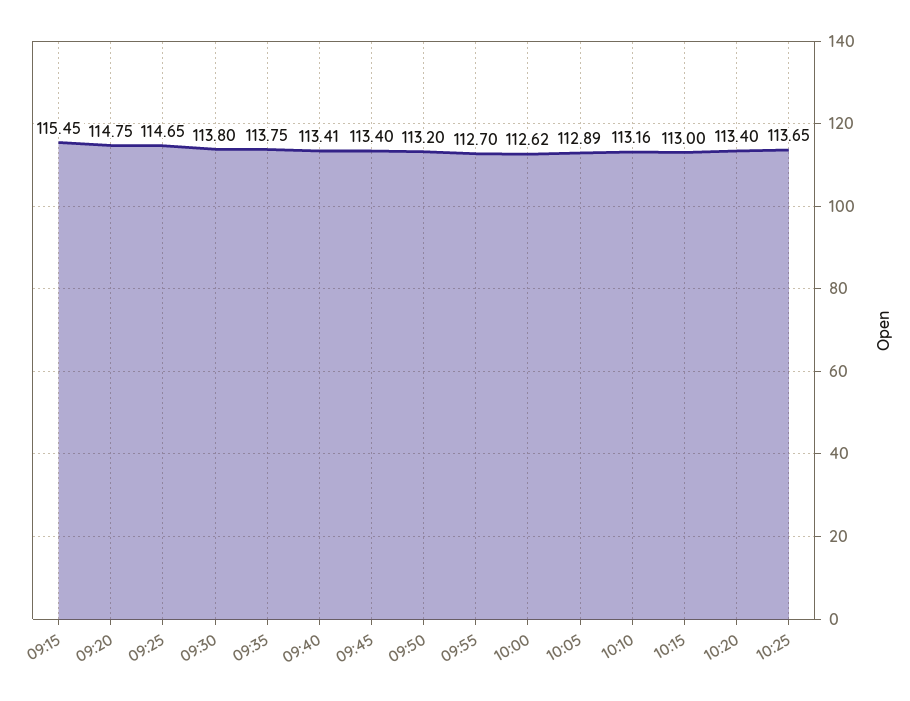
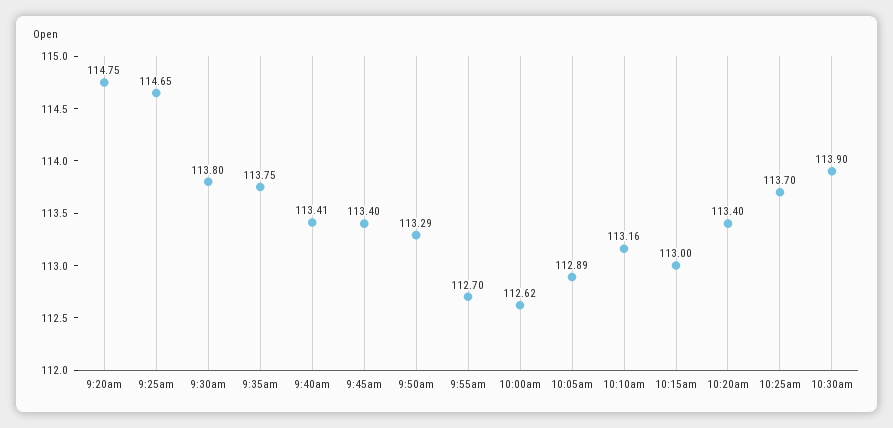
09:15: 115.45 -> none
09:50: 113.2 -> 113.29
10:25: 113.65 -> 113.7
10:30am: none -> 113.9

